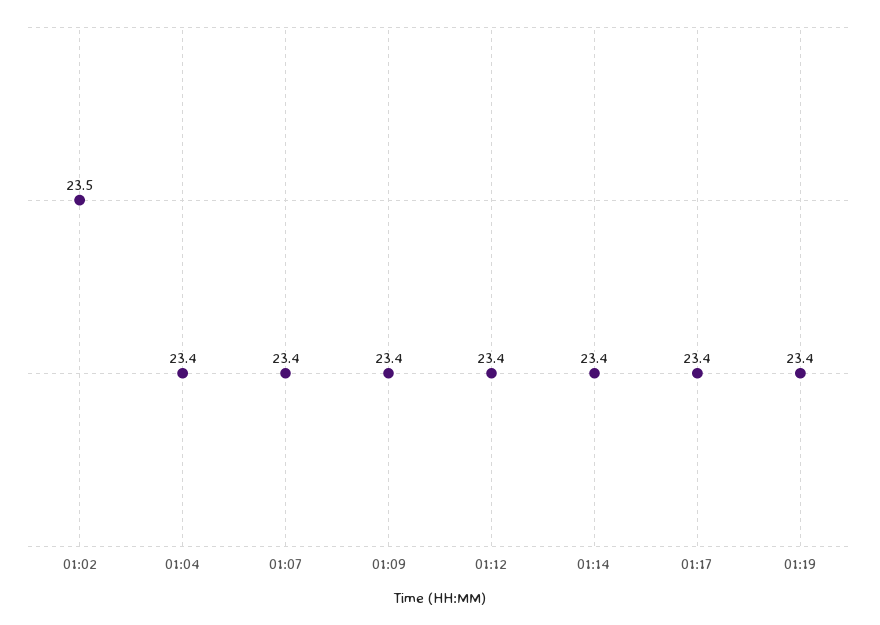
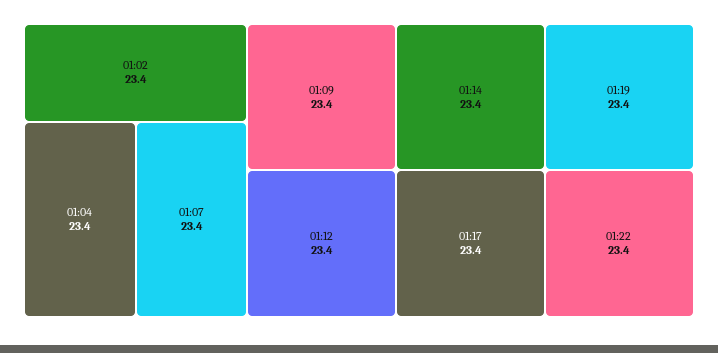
01:02: 23.5 -> 23.4
01:22: none -> 23.4

